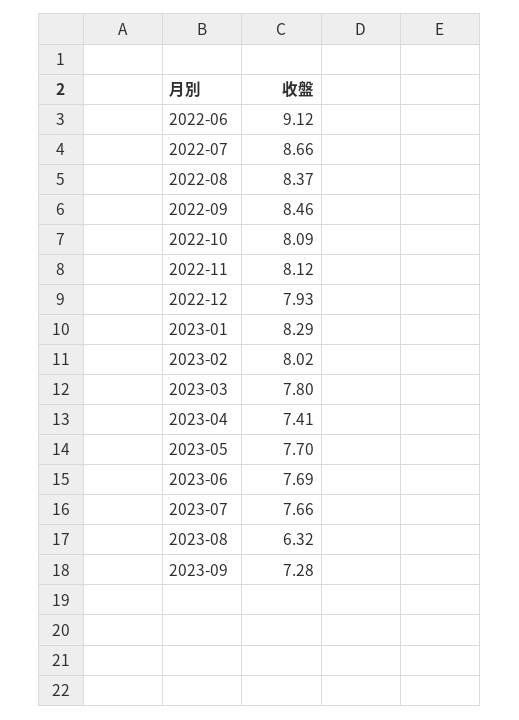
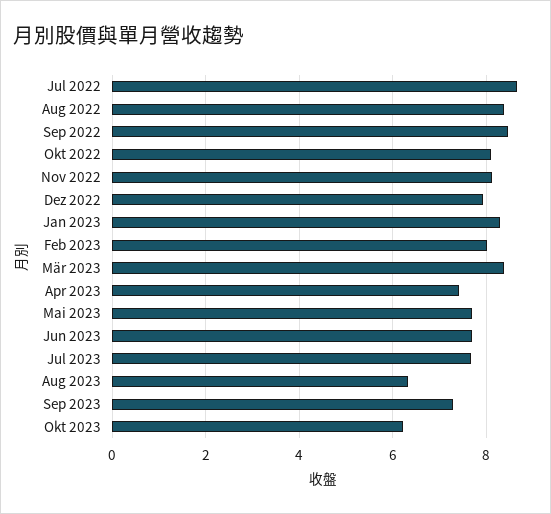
2022-06: 9.12 -> none
2023-03: 7.8 -> 8.4
Okt 2023: none -> 6.2

